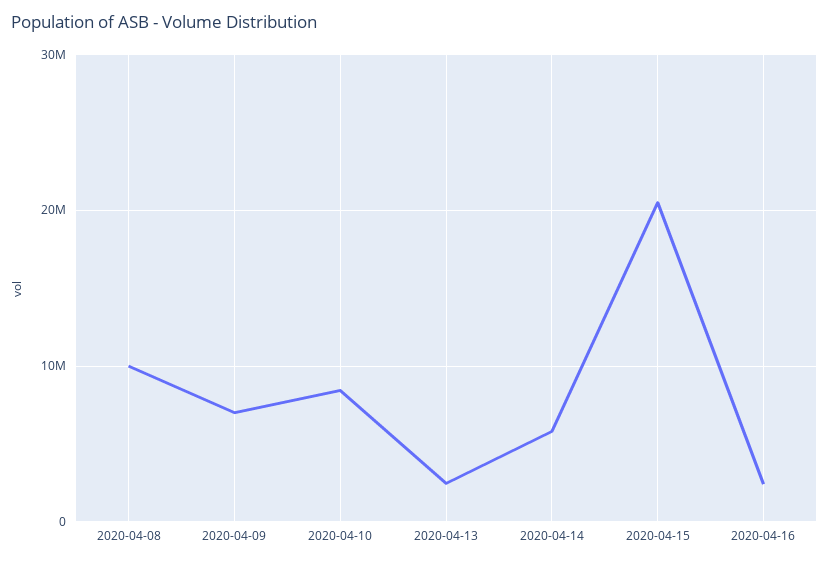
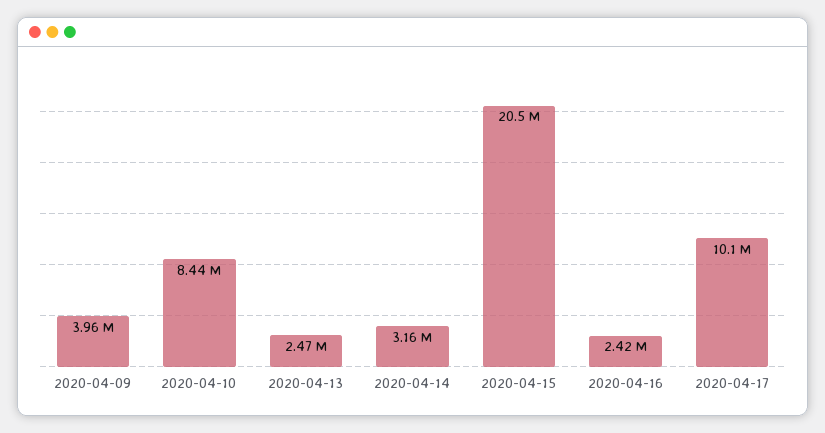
2020-04-08: 10000000 -> none
2020-04-09: 7000000 -> 3960000
2020-04-14: 6000000 -> 3160000
2020-04-17: none -> 10100000

